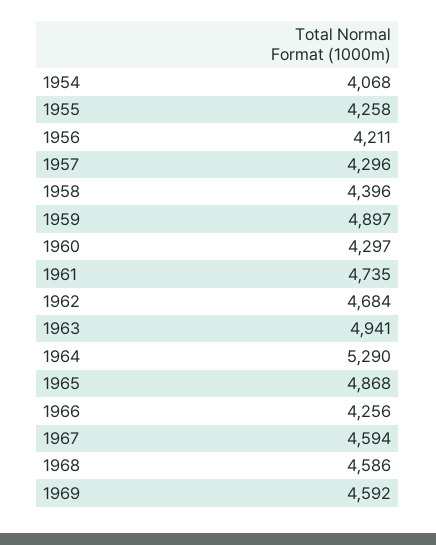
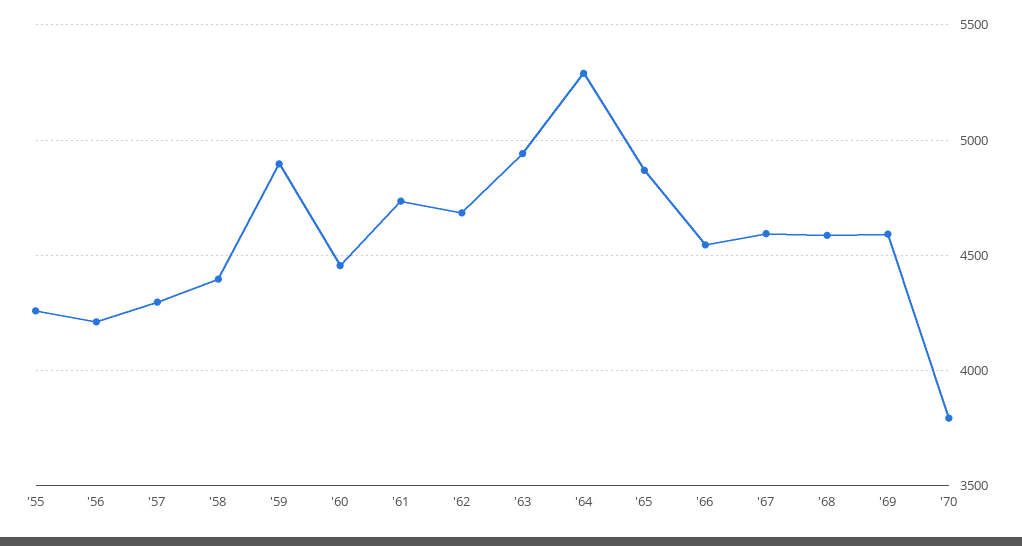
1954: 4068 -> none
1960: 4297 -> 4450
1966: 4256 -> 4550
'70: none -> 3800

